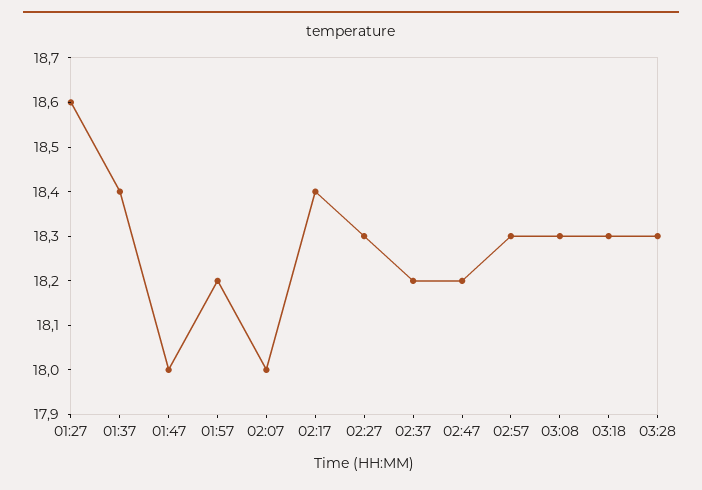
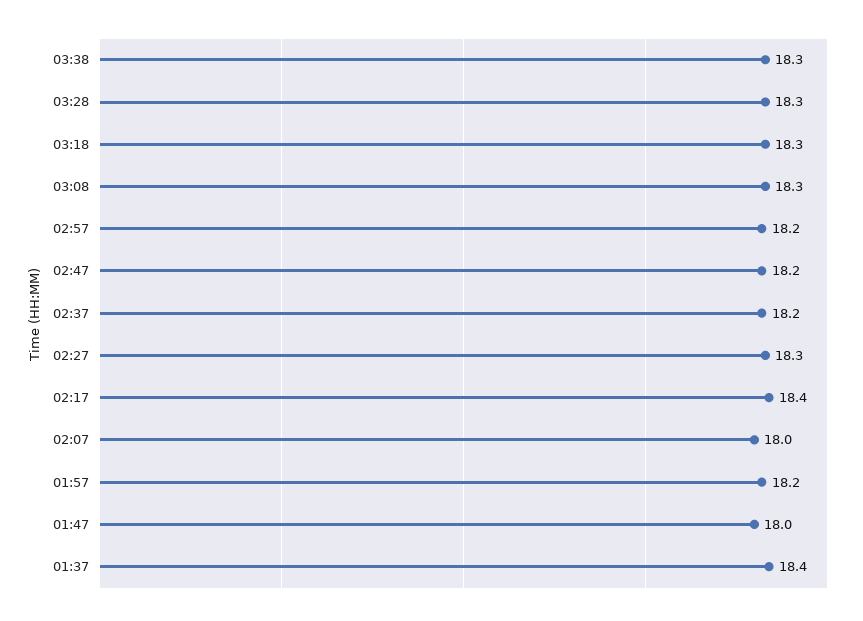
01:27: 18.6 -> none
02:57: 18.3 -> 18.2
03:38: none -> 18.3

